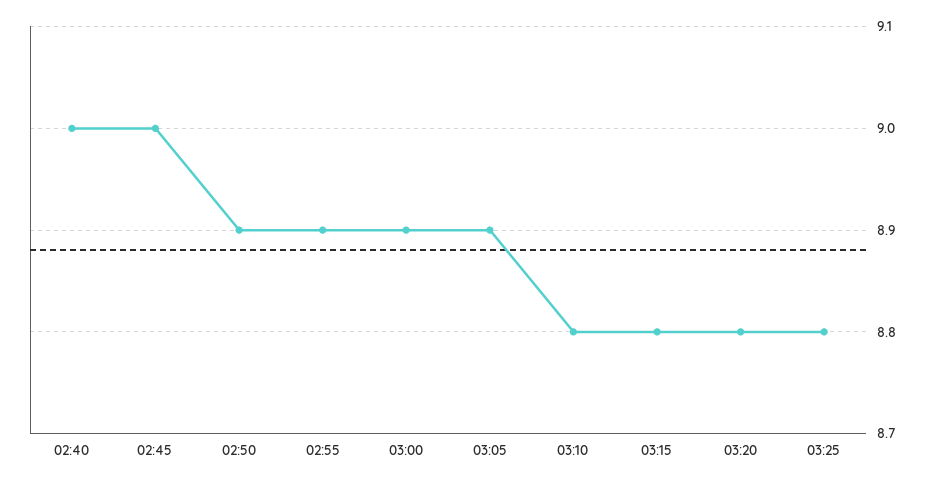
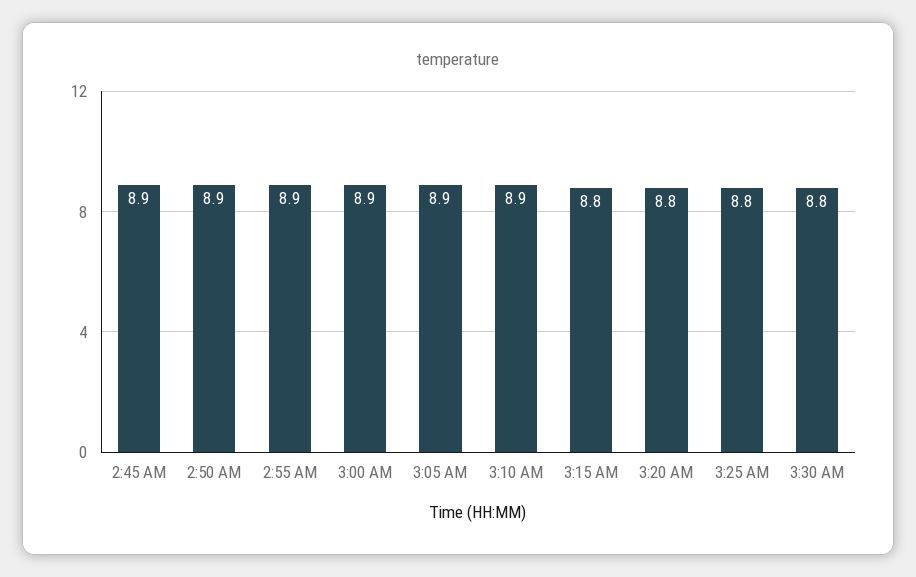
02:40: 9 -> none
02:45: 9 -> 8.9
03:10: 8.8 -> 8.9
3:30 AM: none -> 8.8

